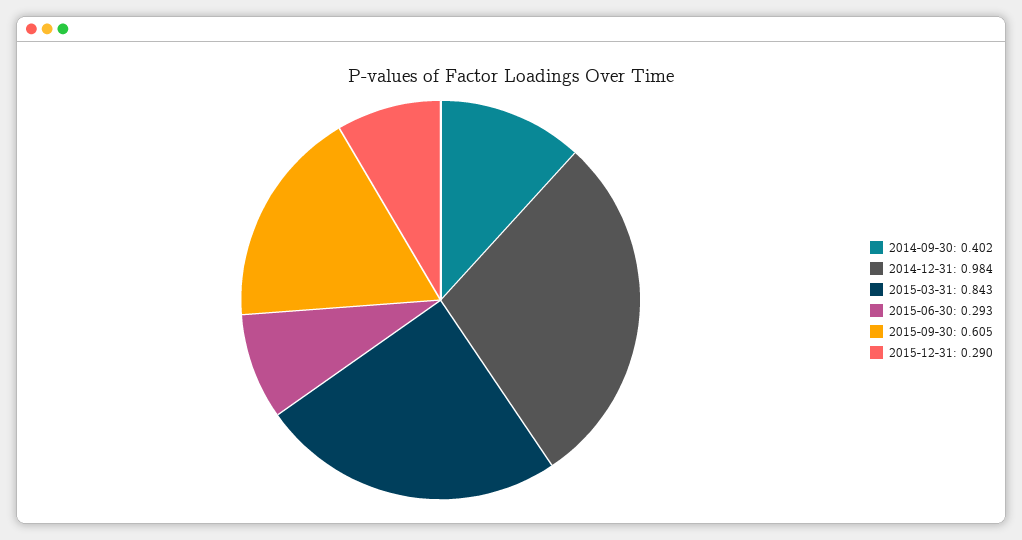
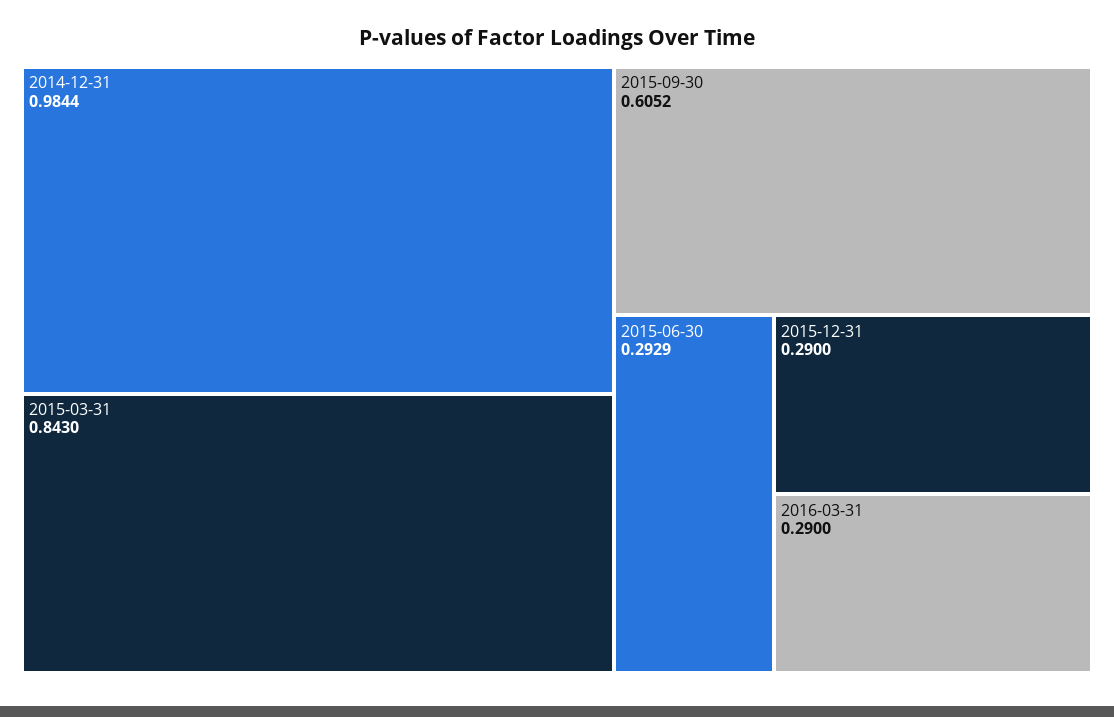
2014-09-30: 0.402 -> none
2016-03-31: none -> 0.29

